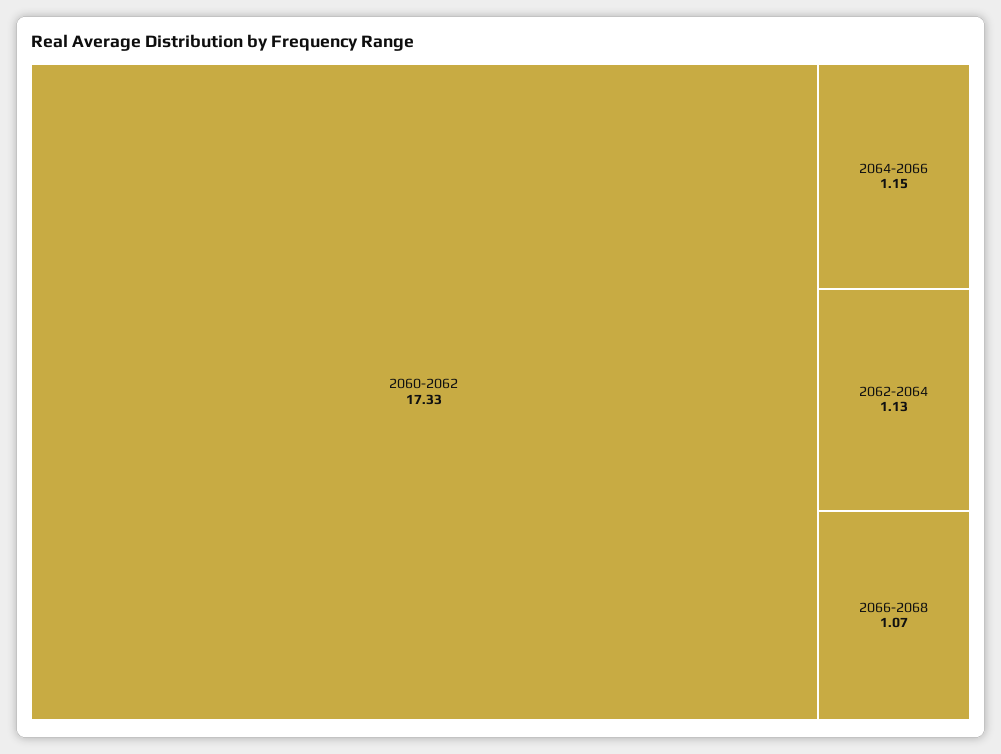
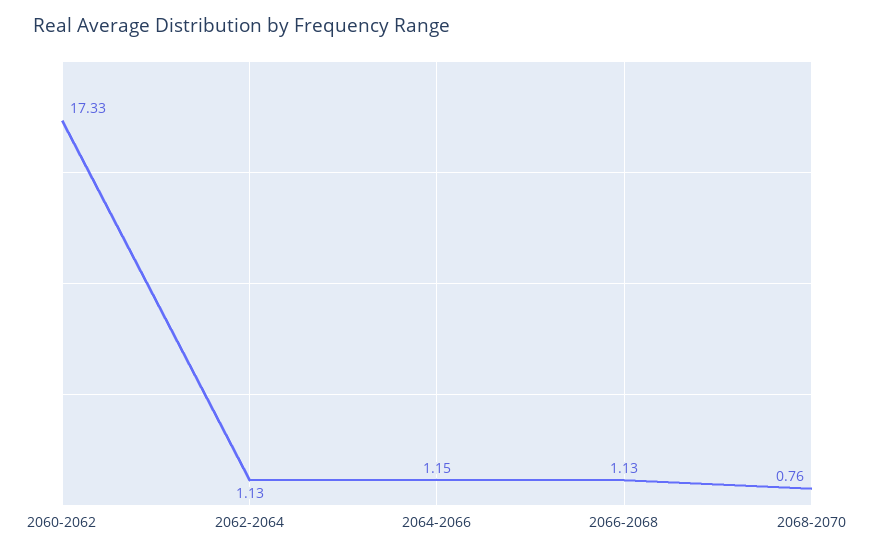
2066-2068: 1.07 -> 1.13
2068-2070: none -> 0.76

